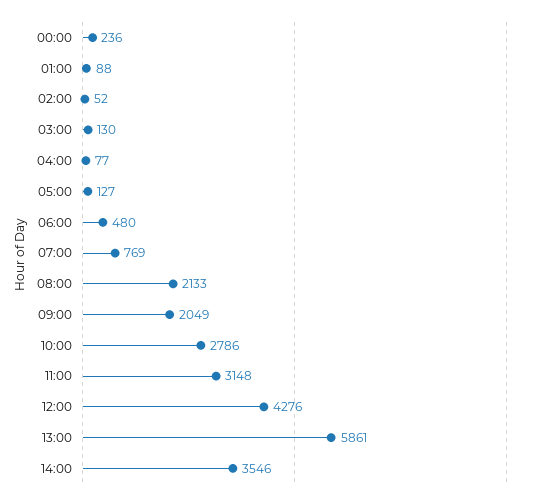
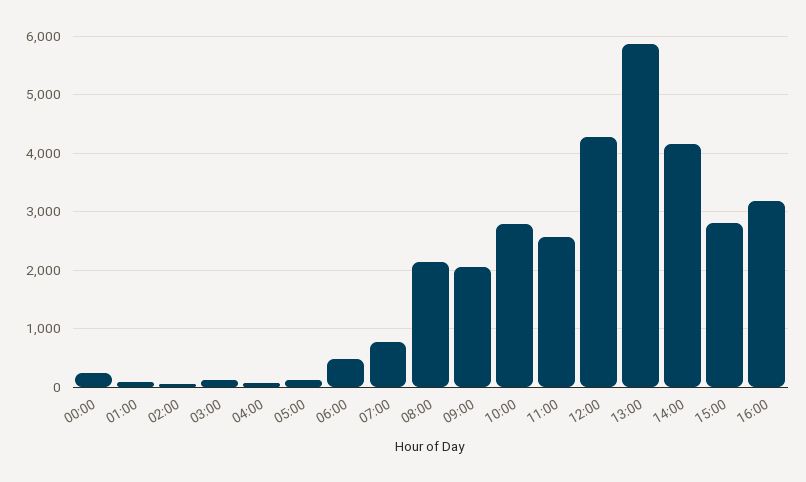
11:00: 3148 -> 2600
14:00: 3546 -> 4200
15:00: none -> 2800
16:00: none -> 3200

